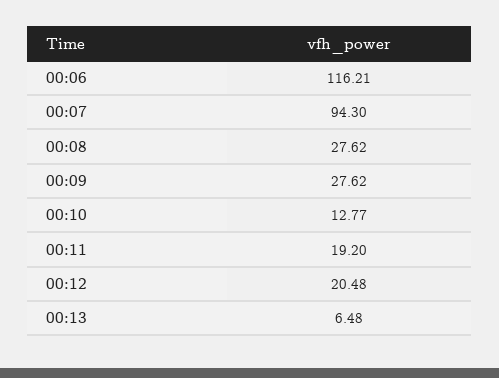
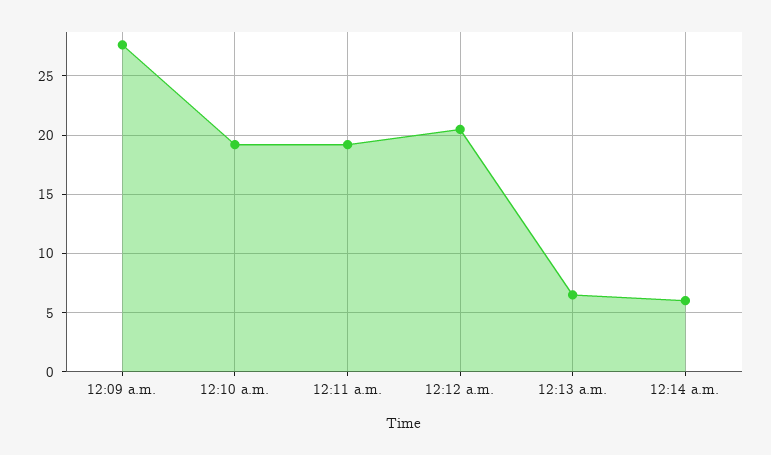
00:06: 116.21 -> none
00:07: 94.3 -> none
00:08: 27.62 -> none
00:10: 12.77 -> 19
12:14 a.m.: none -> 6

